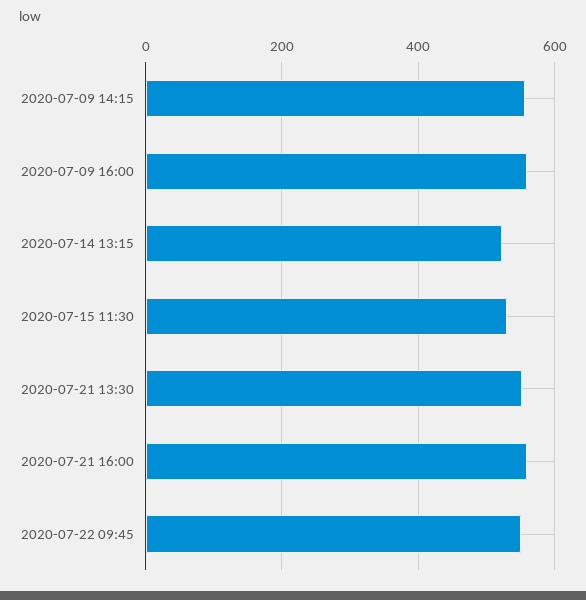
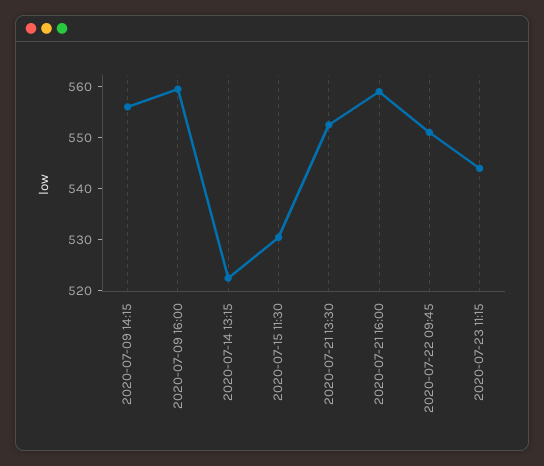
2020-07-23 11:15: none -> 544

